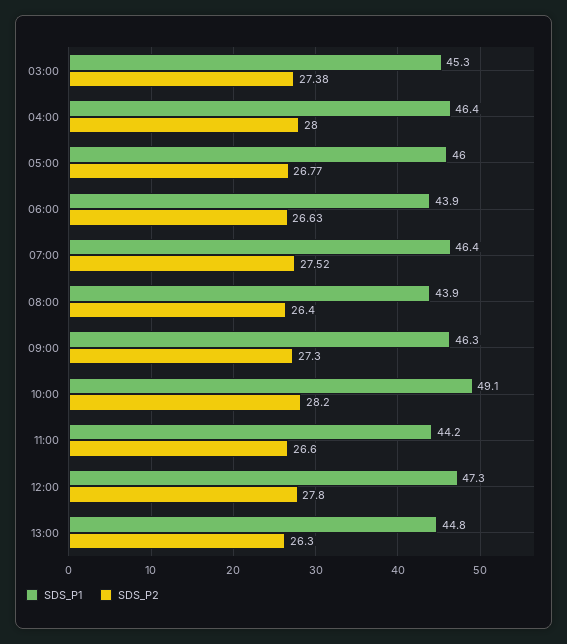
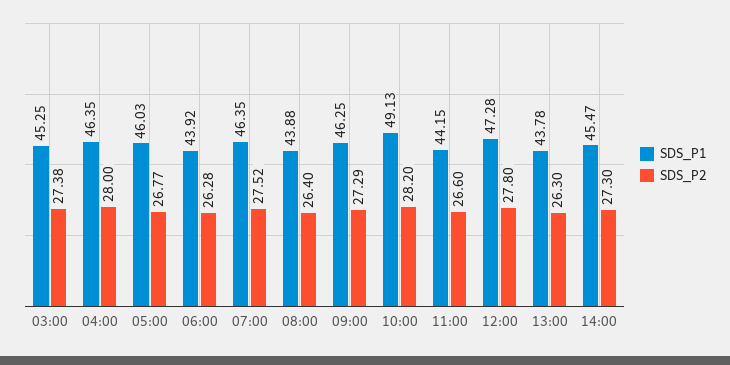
SDS_P2, 06:00: 26.63 -> 26.28
SDS_P2, 09:00: 27.3 -> 27.29
SDS_P1, 13:00: 44.8 -> 43.78
SDS_P1, 14:00: none -> 45.47
SDS_P2, 14:00: none -> 27.3

